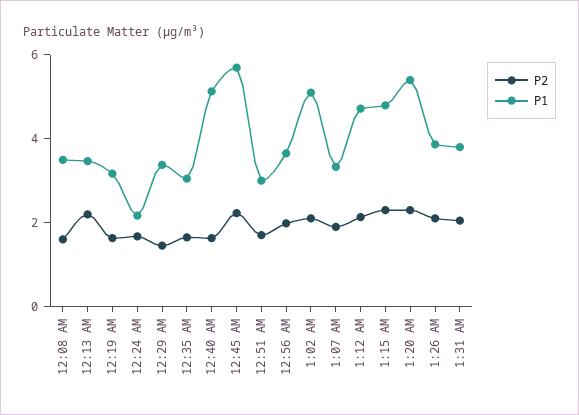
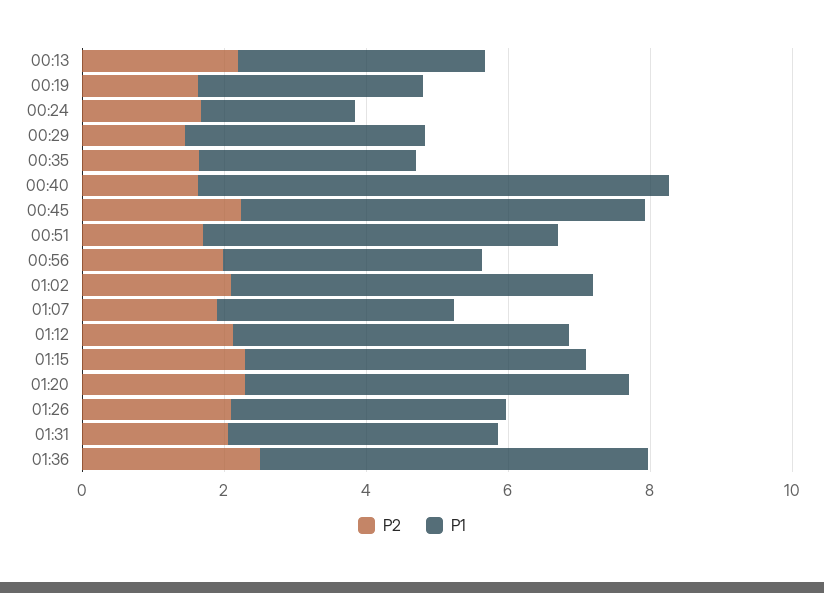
P2, 12:08 AM: 1.5 -> none
P1, 12:08 AM: 3.5 -> none
P1, 12:40 AM: 5 -> 6.5
P1, 12:51 AM: 3 -> 5
P2, 01:36: none -> 2.5
P1, 01:36: none -> 5.5

